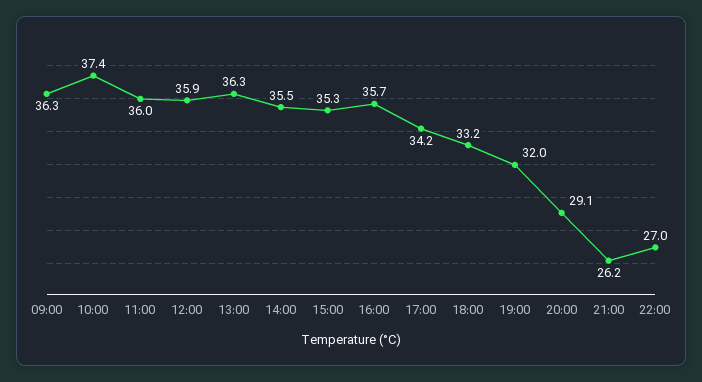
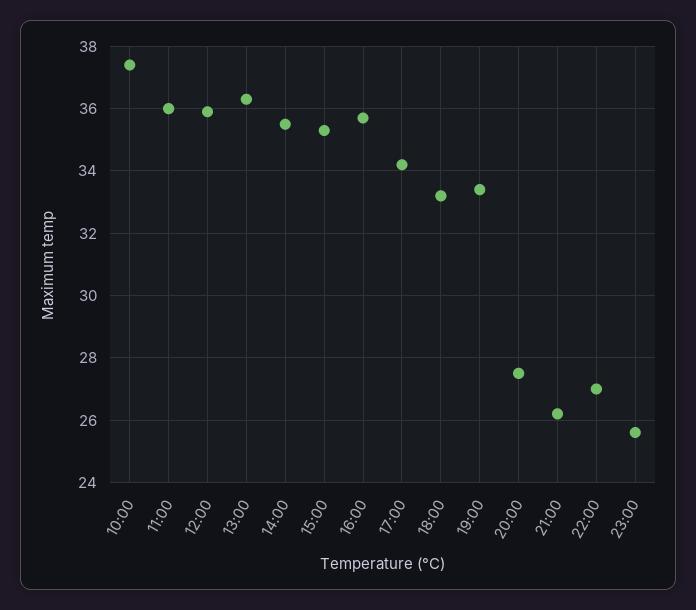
09:00: 36.3 -> none
19:00: 32 -> 33.5
20:00: 29.1 -> 27.5
23:00: none -> 25.5

